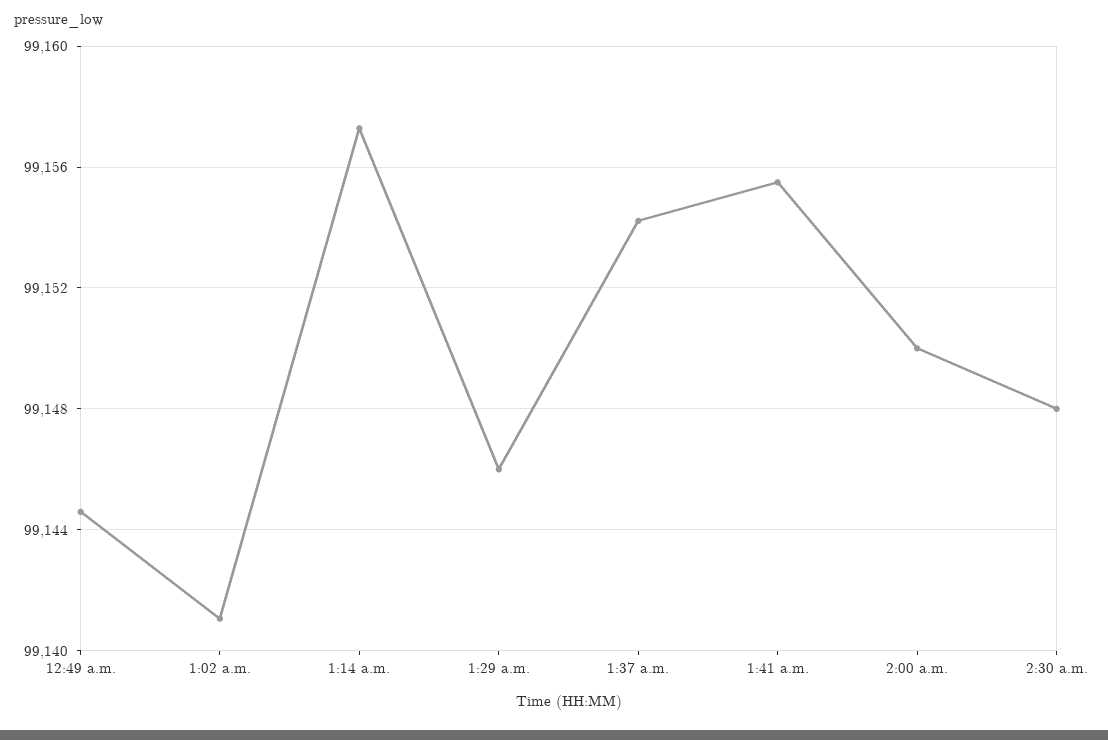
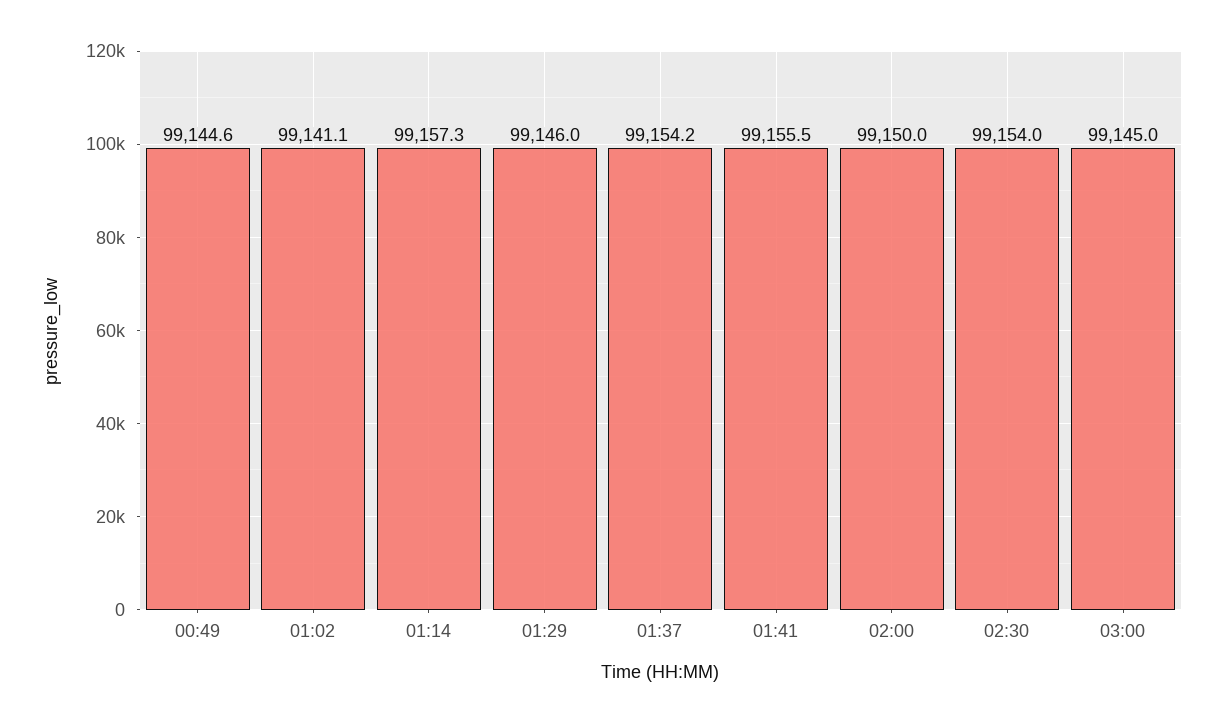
2:30 a.m.: 99148 -> 99154
03:00: none -> 99145

